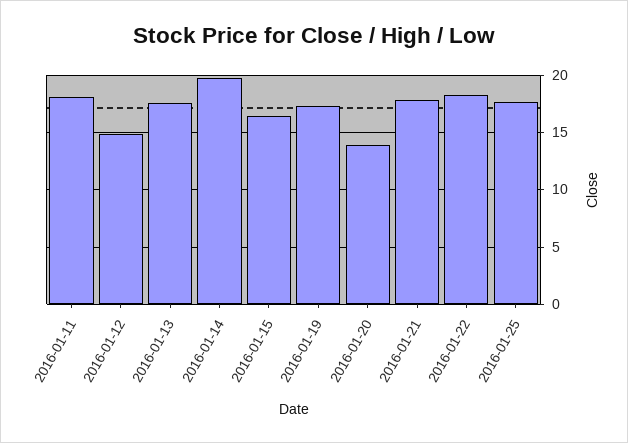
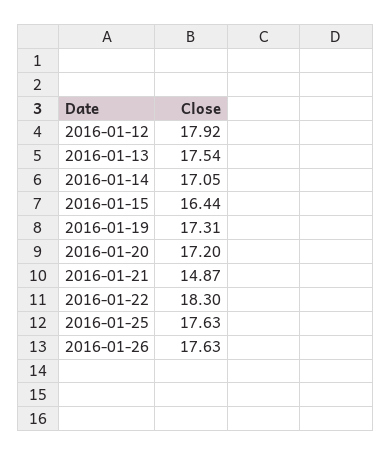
2016-01-11: 18 -> none
2016-01-12: 15 -> 17.92
2016-01-14: 20 -> 17.05
2016-01-20: 14 -> 17.2
2016-01-21: 18 -> 14.87
2016-01-26: none -> 17.63

